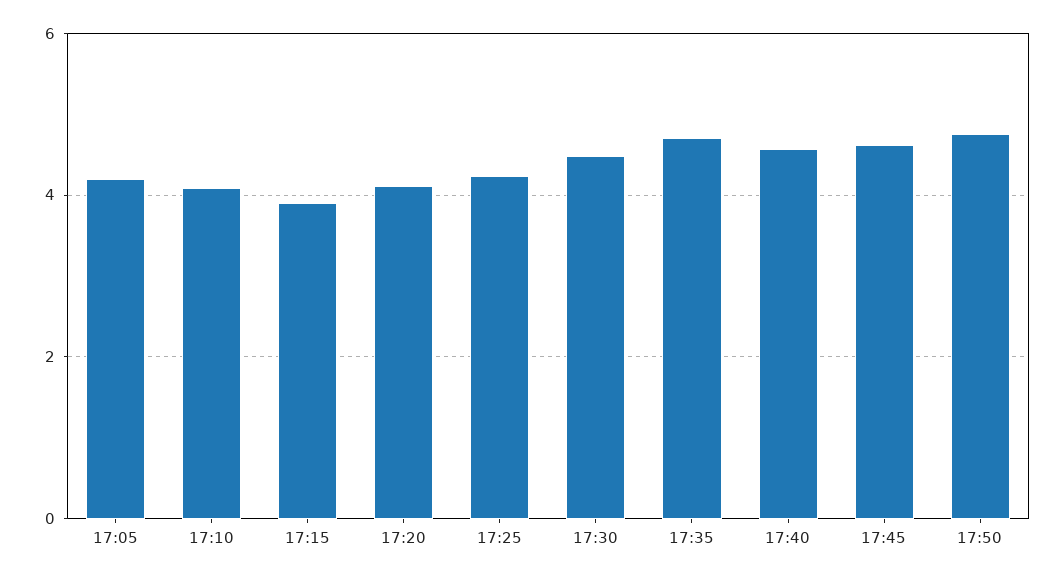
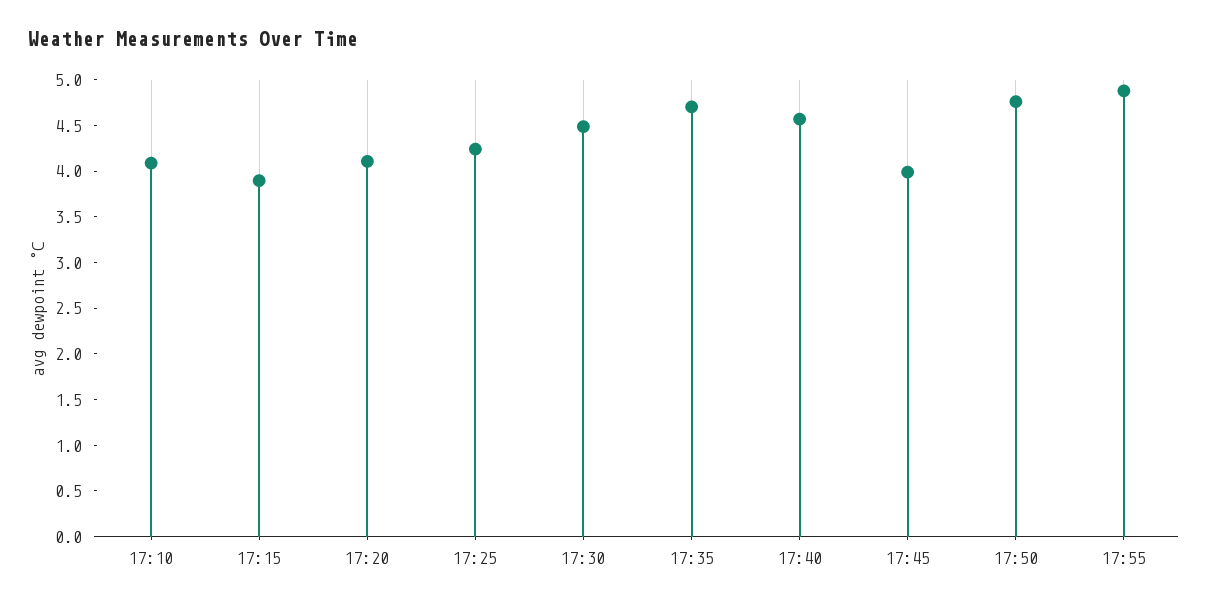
17:05: 4.2 -> none
17:45: 4.6 -> 4
17:55: none -> 4.9

